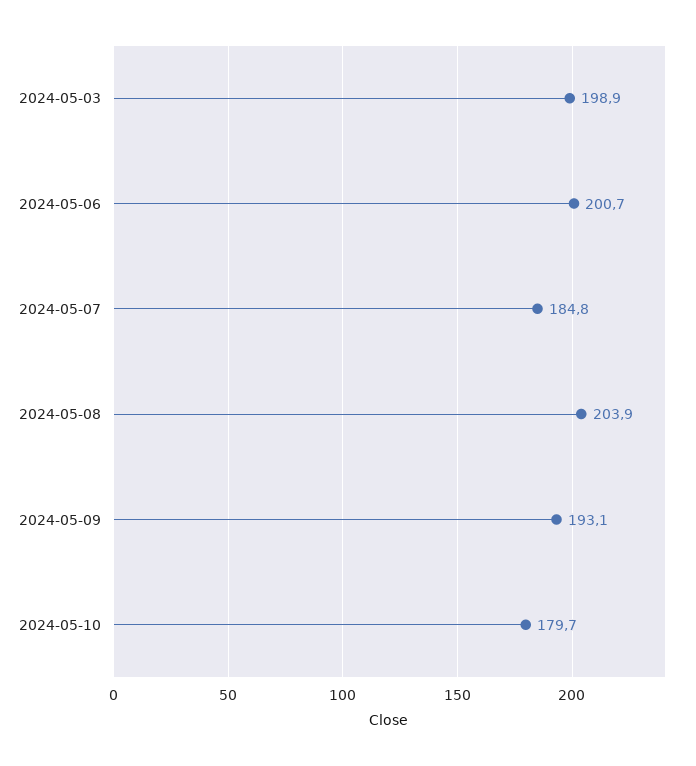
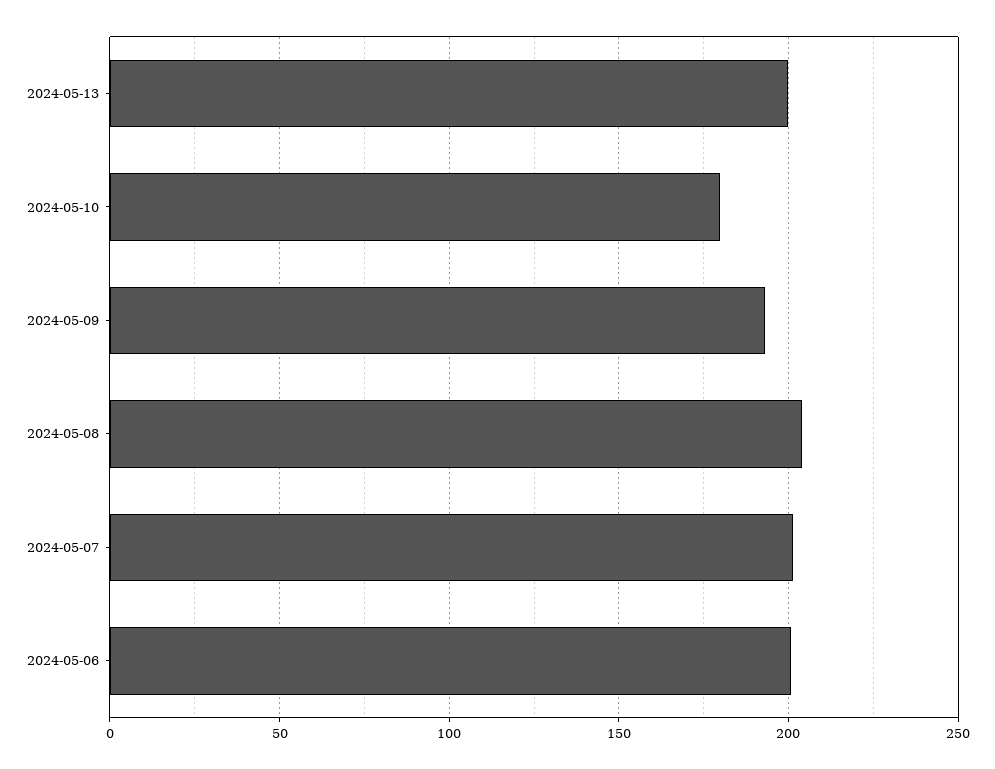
2024-05-03: 198.9 -> none
2024-05-07: 184.8 -> 200
2024-05-13: none -> 200

